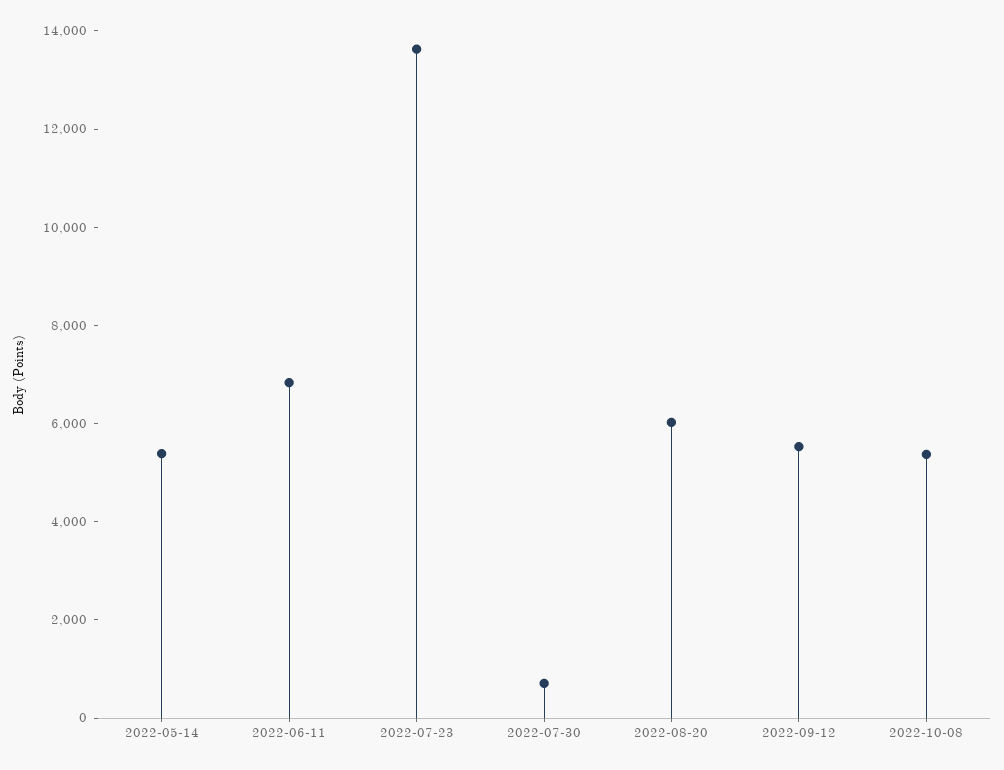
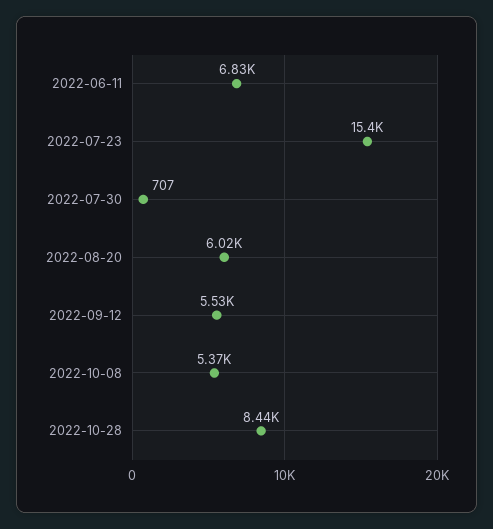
2022-05-14: 5500 -> none
2022-07-23: 13500 -> 15400
2022-10-28: none -> 8440

